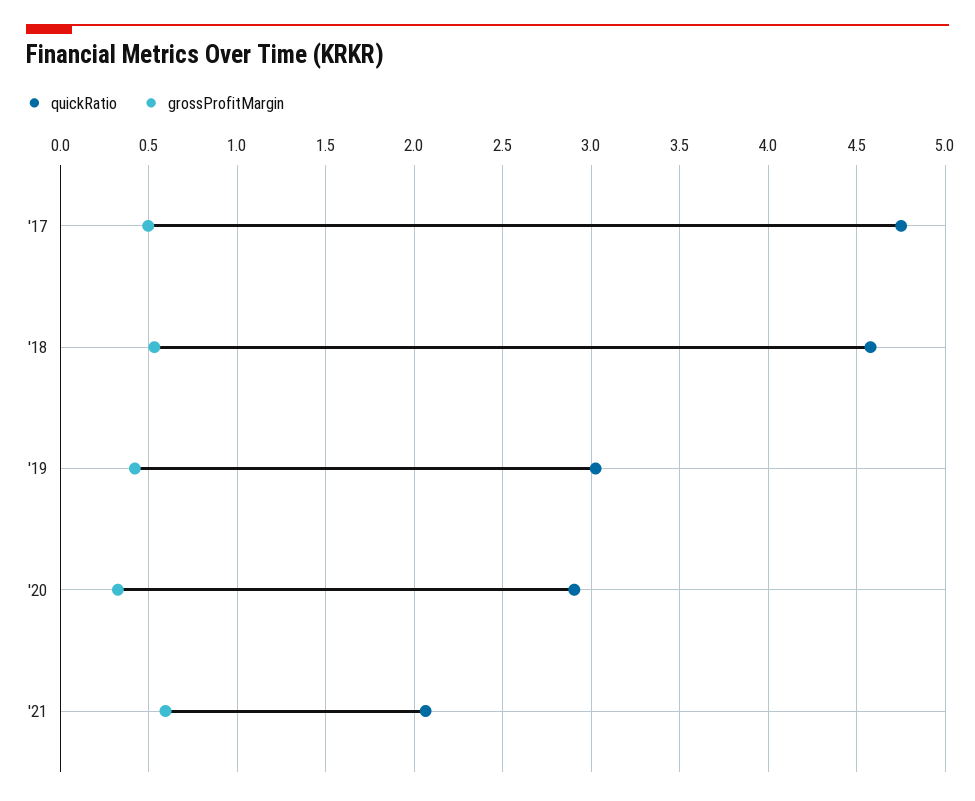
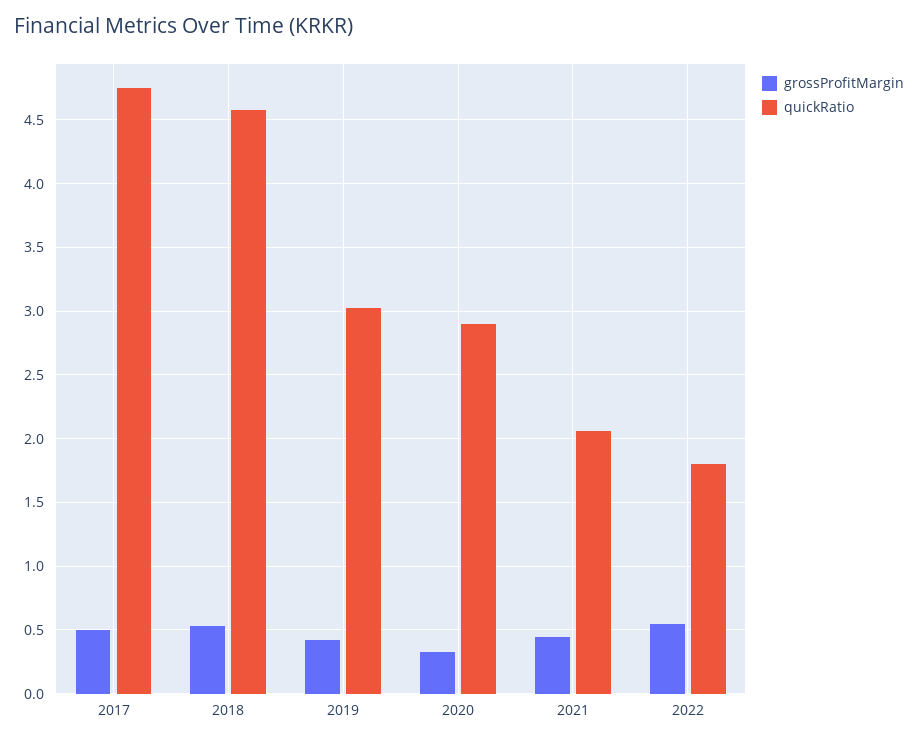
grossProfitMargin, '21: 0.6 -> 0.45
grossProfitMargin, 2022: none -> 0.55
quickRatio, 2022: none -> 1.8

